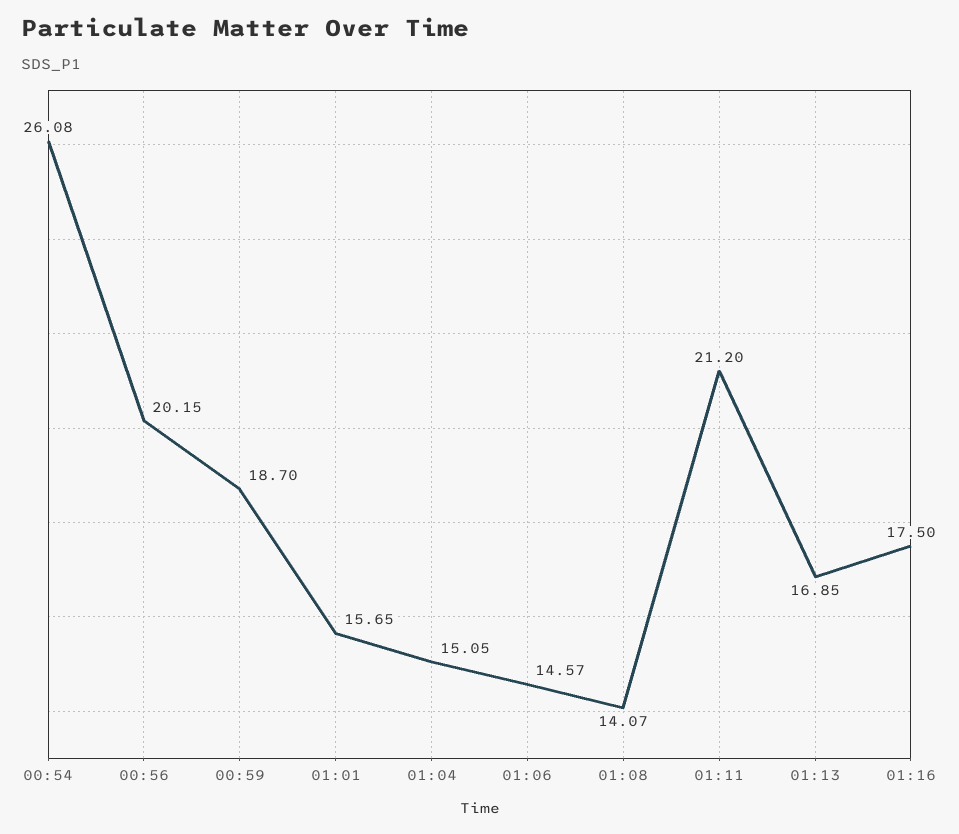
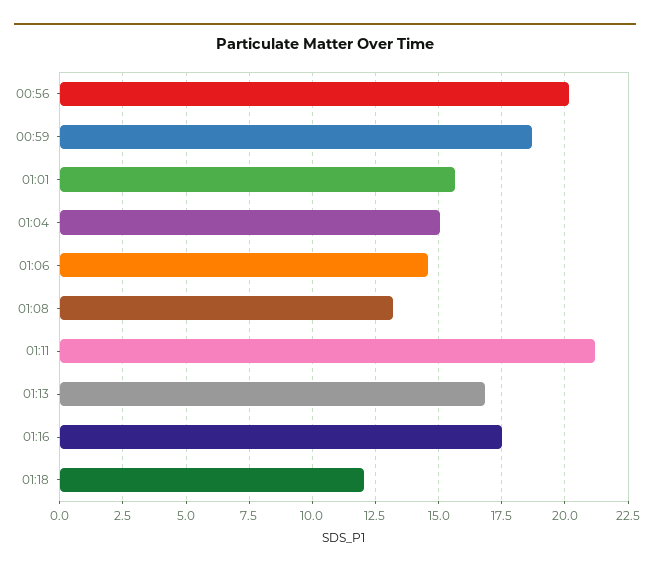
00:54: 26.08 -> none
01:08: 14.07 -> 13.25
01:18: none -> 12

